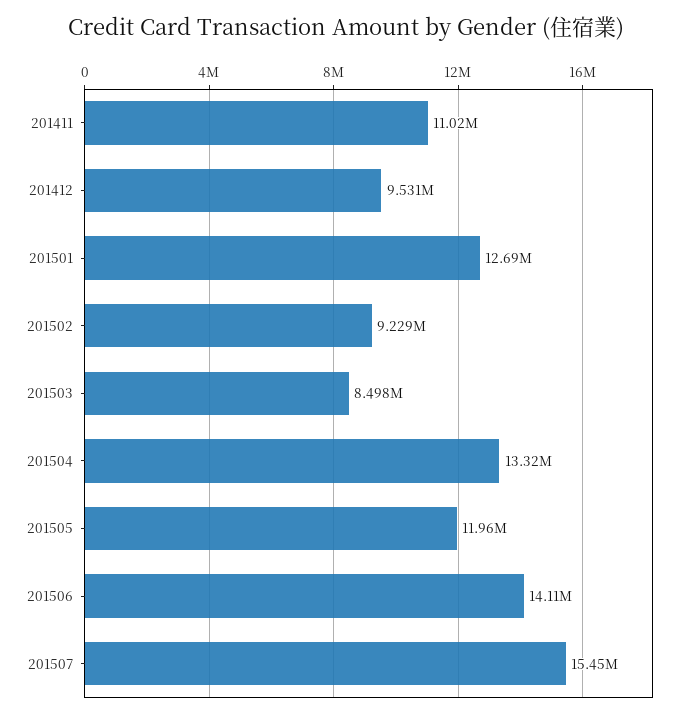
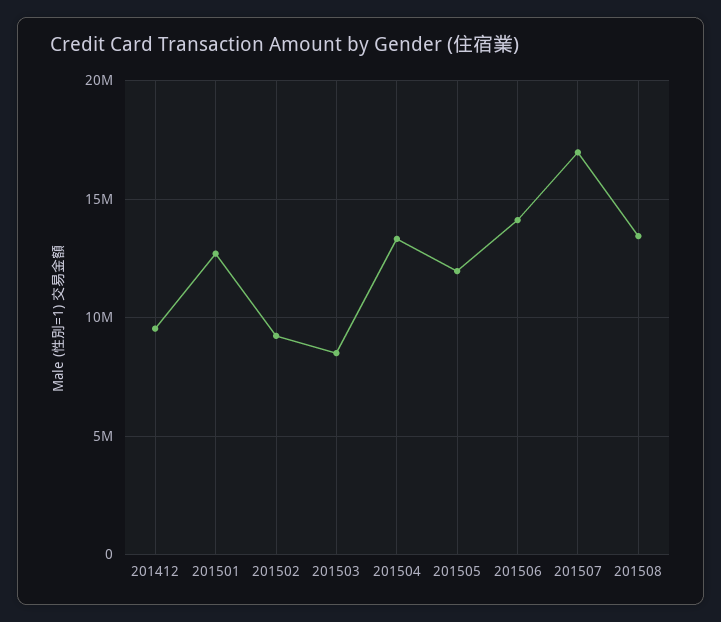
201411: 11020000 -> none
201507: 15450000 -> 17000000
201508: none -> 13500000

